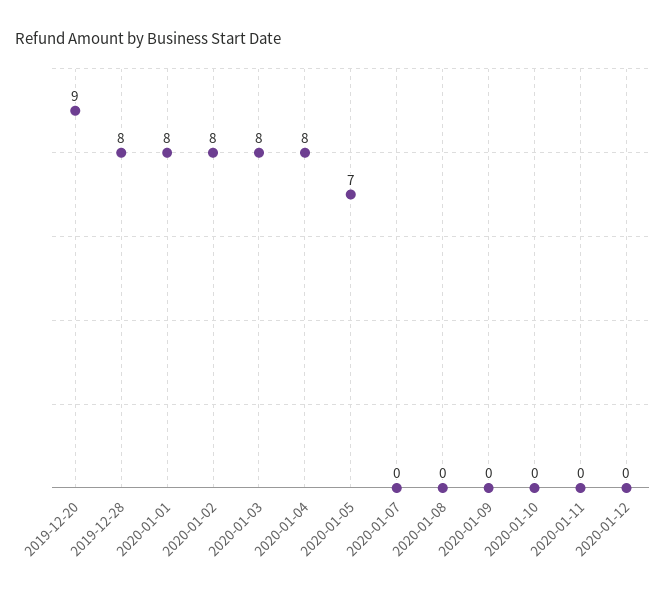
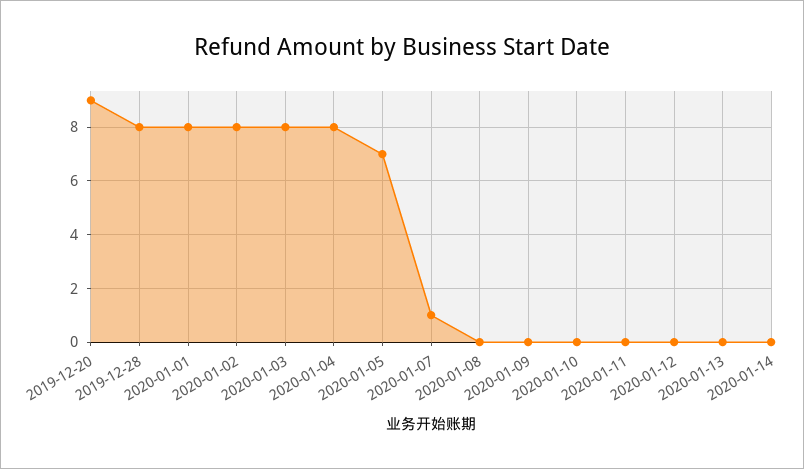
2020-01-07: 0 -> 1
2020-01-13: none -> 0
2020-01-14: none -> 0

